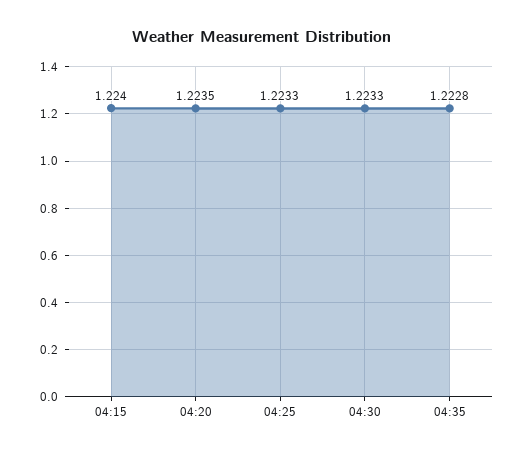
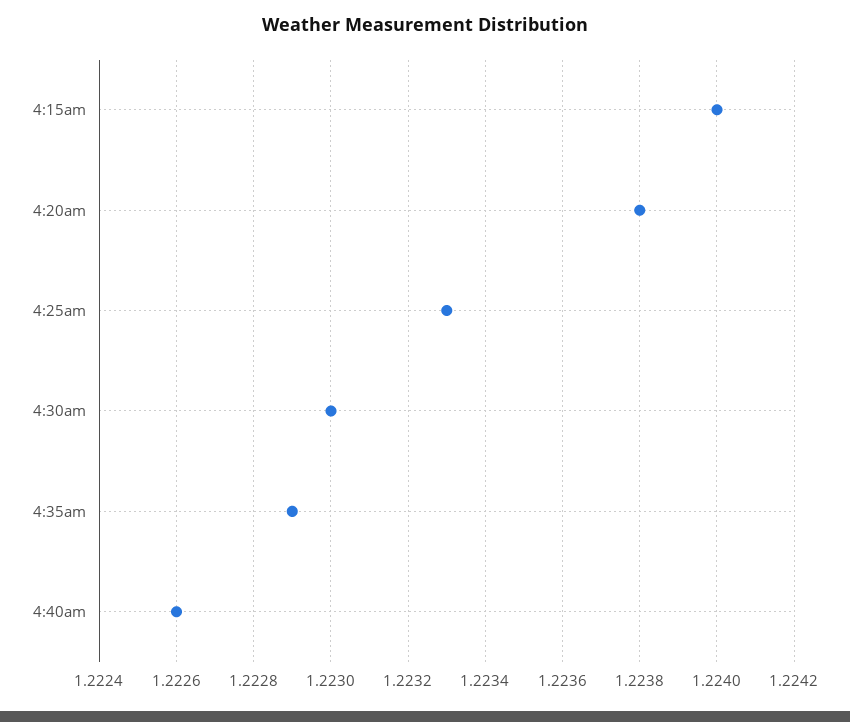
04:20: 1.2235 -> 1.2238
04:30: 1.2233 -> 1.223
04:35: 1.2228 -> 1.2229
4:40am: none -> 1.2226

